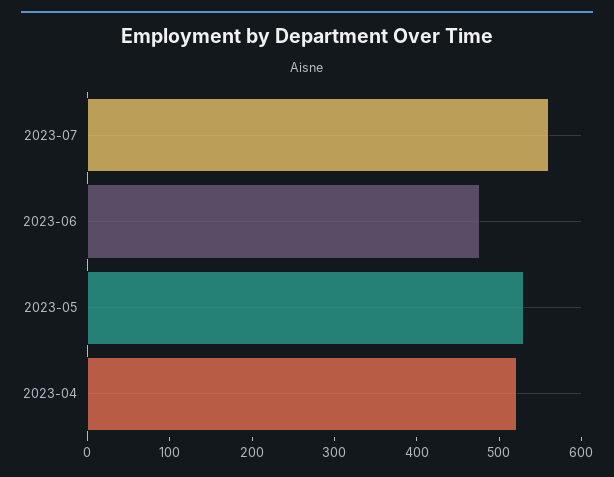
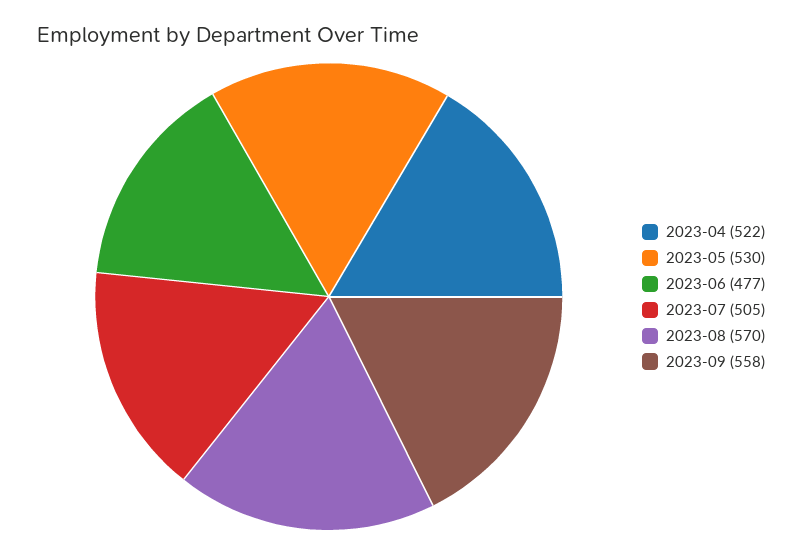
2023-07: 560 -> 505
2023-08: none -> 570
2023-09: none -> 558

